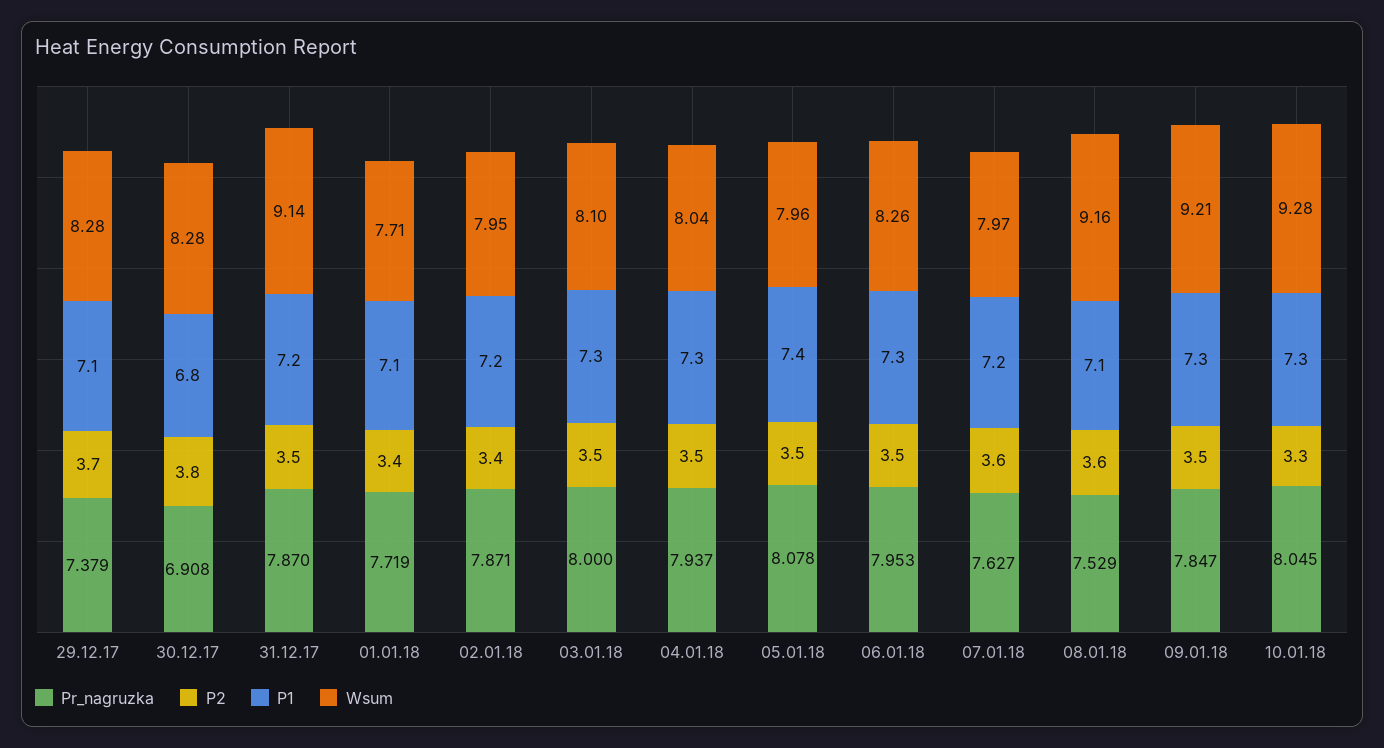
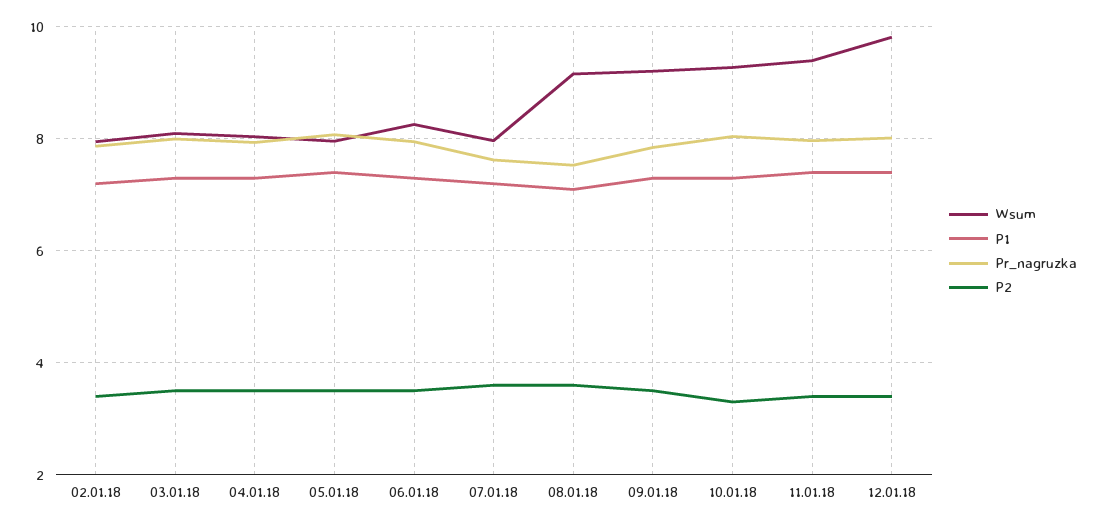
Pr_nagruzka, 29.12.17: 7.379 -> none
P2, 29.12.17: 3.7 -> none
P1, 29.12.17: 7.1 -> none
Wsum, 29.12.17: 8.28 -> none
Pr_nagruzka, 30.12.17: 6.908 -> none
P2, 30.12.17: 3.8 -> none
P1, 30.12.17: 6.8 -> none
Wsum, 30.12.17: 8.28 -> none
Pr_nagruzka, 31.12.17: 7.87 -> none
P2, 31.12.17: 3.5 -> none
P1, 31.12.17: 7.2 -> none
Wsum, 31.12.17: 9.14 -> none
Pr_nagruzka, 01.01.18: 7.719 -> none
P2, 01.01.18: 3.4 -> none
P1, 01.01.18: 7.1 -> none
Wsum, 01.01.18: 7.71 -> none
Wsum, 11.01.18: none -> 9.4
P1, 11.01.18: none -> 7.4
Pr_nagruzka, 11.01.18: none -> 8
P2, 11.01.18: none -> 3.4
Wsum, 12.01.18: none -> 9.8
P1, 12.01.18: none -> 7.4
Pr_nagruzka, 12.01.18: none -> 8
P2, 12.01.18: none -> 3.4

